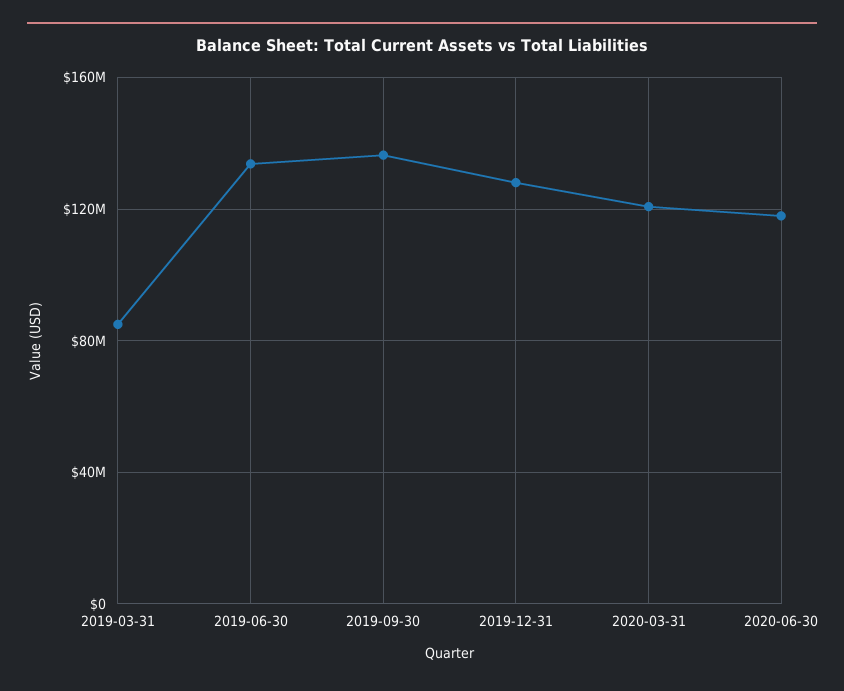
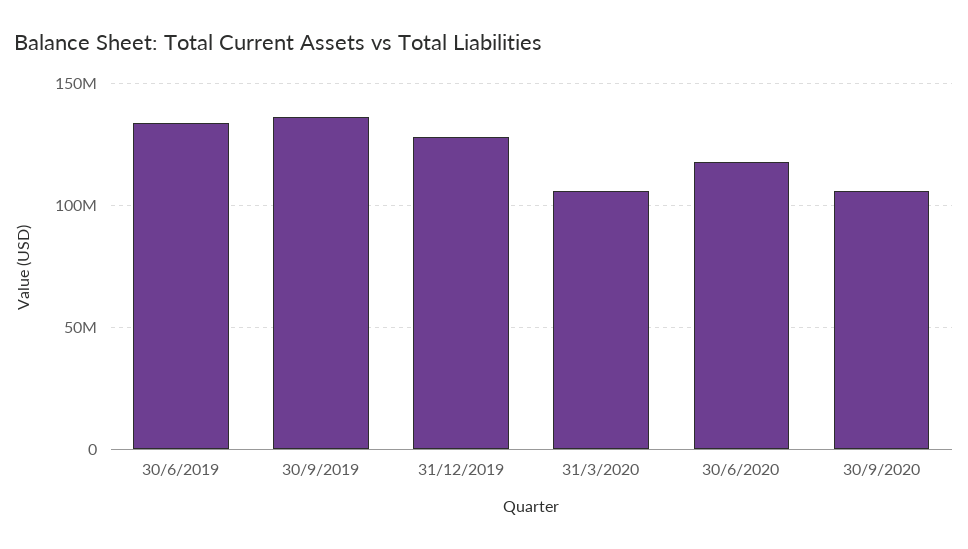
2019-03-31: 85000000 -> none
2020-03-31: 120000000 -> 105000000
30/9/2020: none -> 105000000

